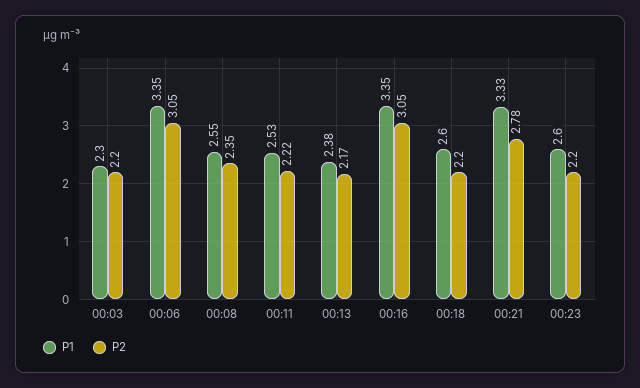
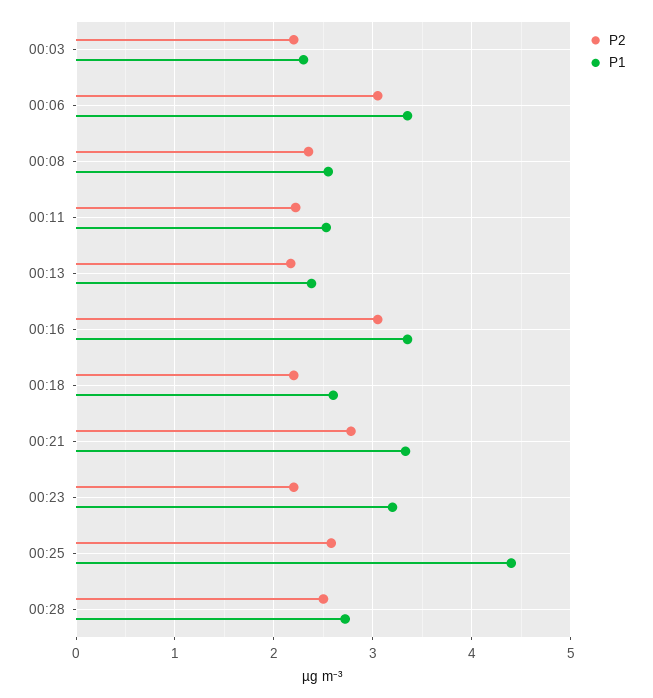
P1, 00:23: 2.6 -> 3.2
P2, 00:25: none -> 2.6
P1, 00:25: none -> 4.4
P2, 00:28: none -> 2.5
P1, 00:28: none -> 2.7

